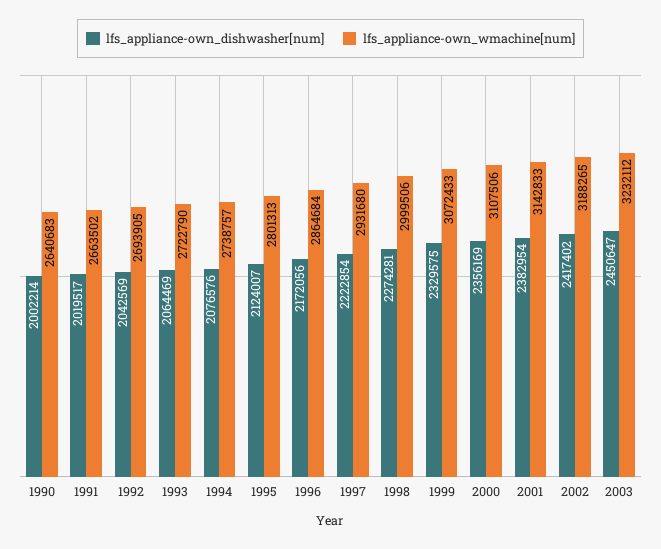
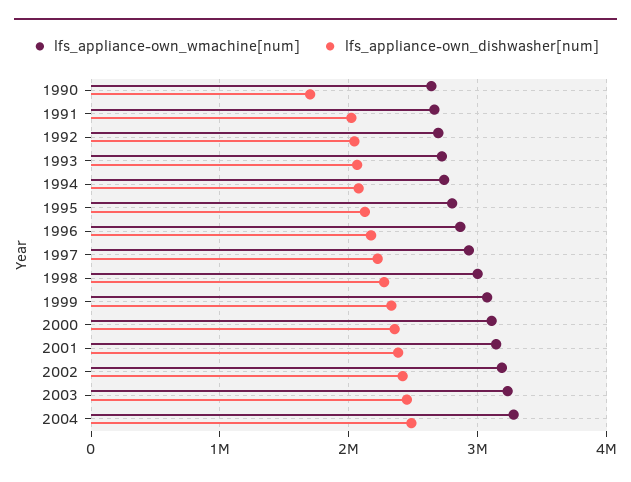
lfs_appliance-own_dishwasher[num], 1990: 2002214 -> 1700000
lfs_appliance-own_wmachine[num], 2004: none -> 3300000
lfs_appliance-own_dishwasher[num], 2004: none -> 2500000

